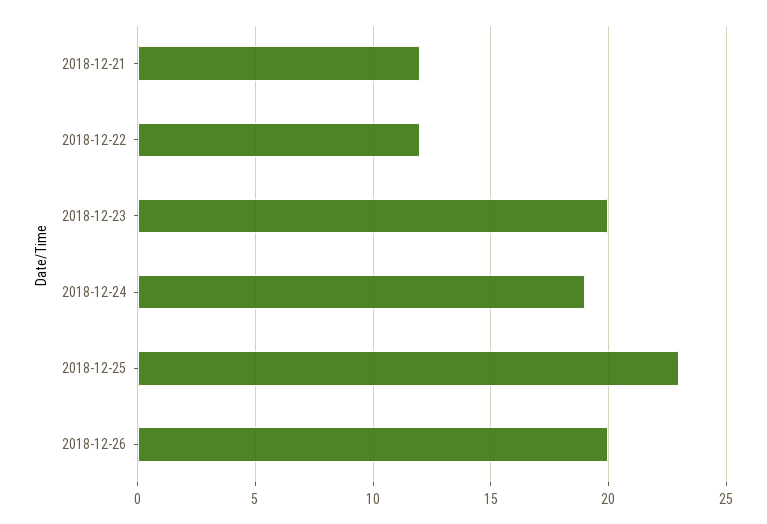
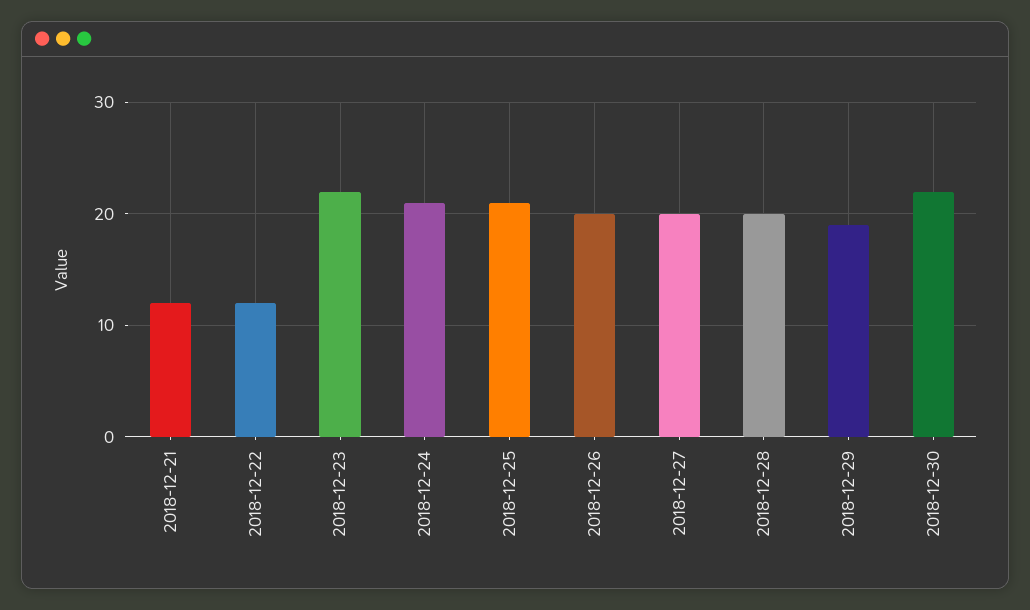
2018-12-23: 20 -> 22
2018-12-24: 19 -> 21
2018-12-25: 23 -> 21
2018-12-27: none -> 20
2018-12-28: none -> 20
2018-12-29: none -> 19
2018-12-30: none -> 22

